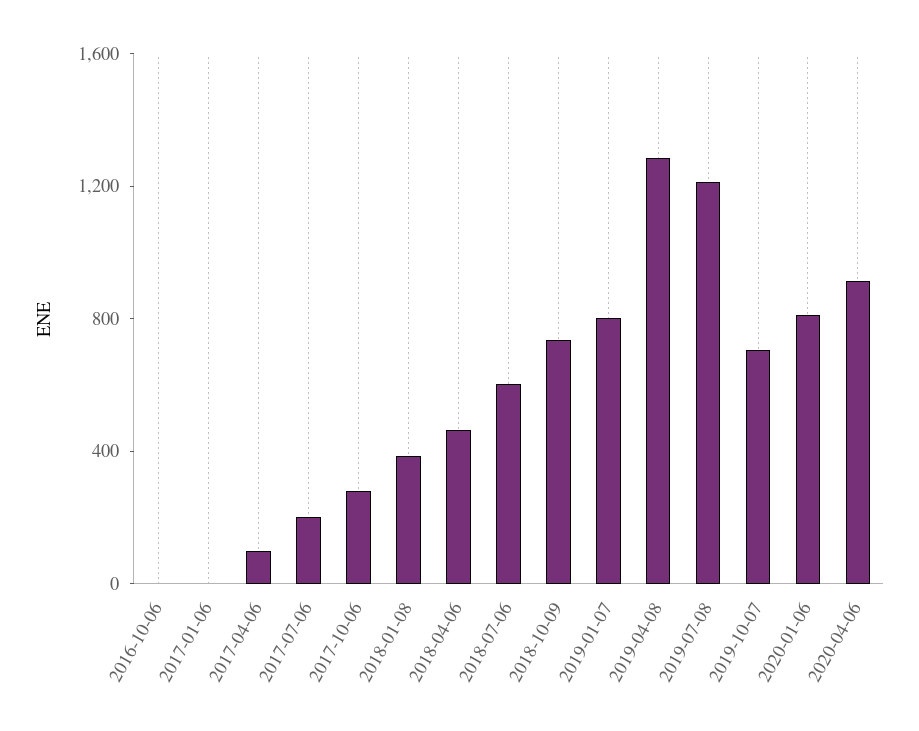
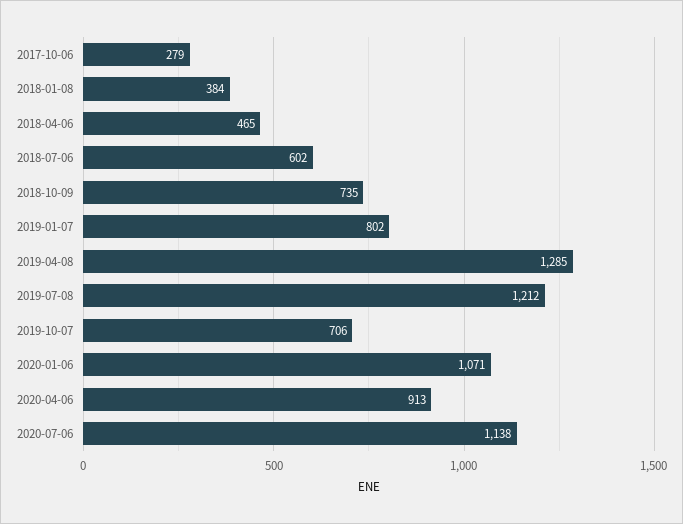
2016-10-06: 0 -> none
2017-01-06: 0 -> none
2017-04-06: 100 -> none
2017-07-06: 200 -> none
2020-01-06: 800 -> 1071
2020-07-06: none -> 1138

